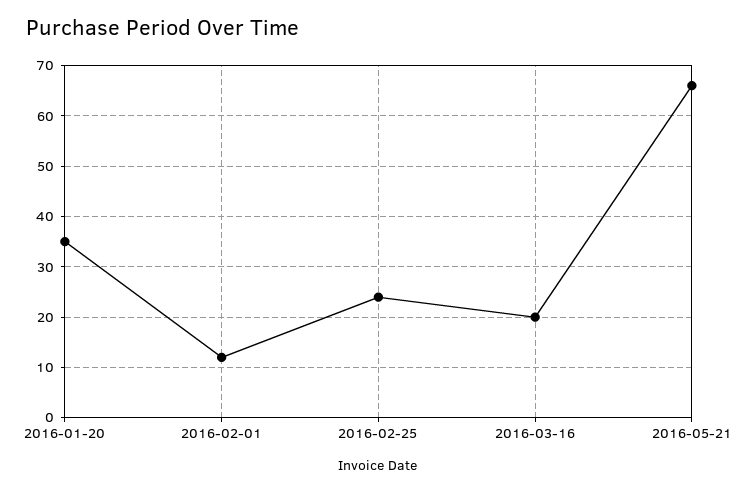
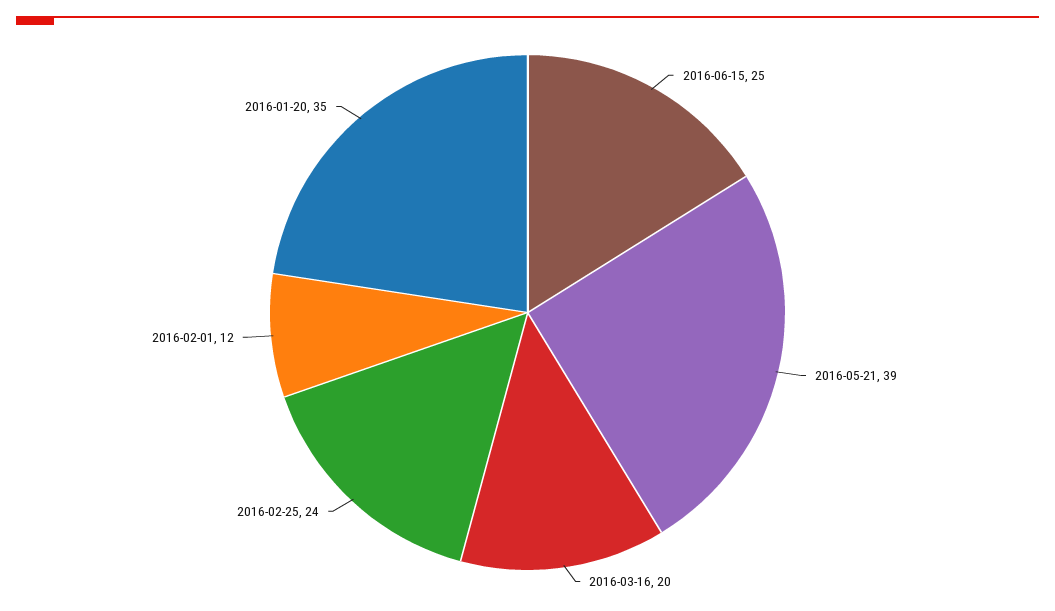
2016-05-21: 65 -> 39
2016-06-15: none -> 25

